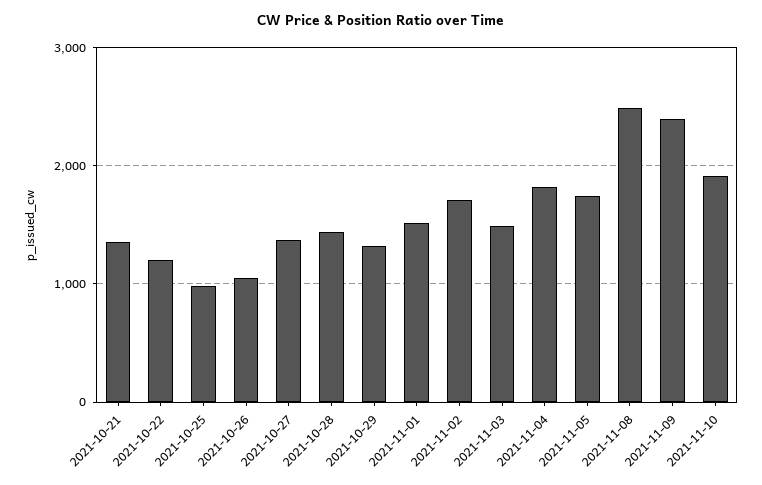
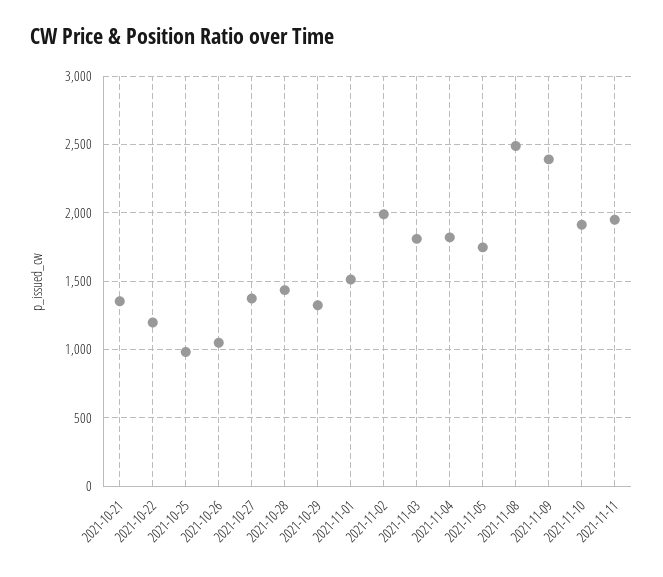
2021-11-02: 1700 -> 2000
2021-11-03: 1500 -> 1800
2021-11-11: none -> 1950

